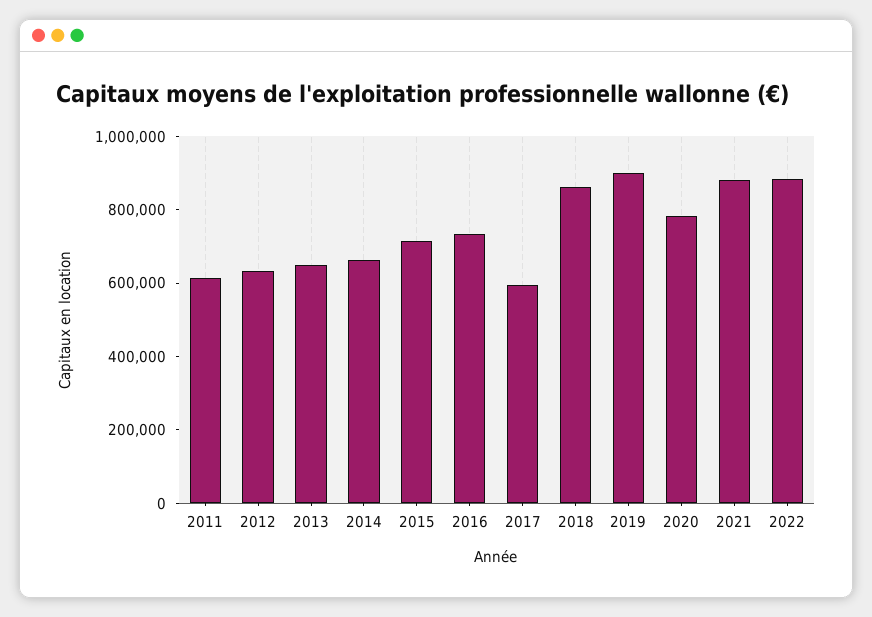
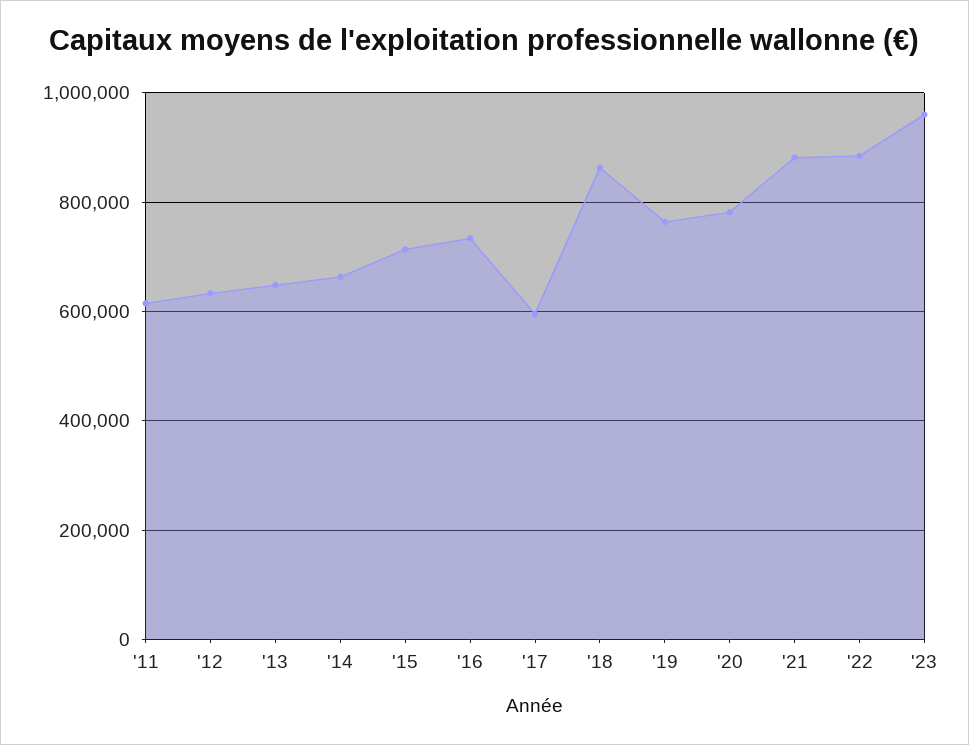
2019: 900000 -> 760000
'23: none -> 960000

